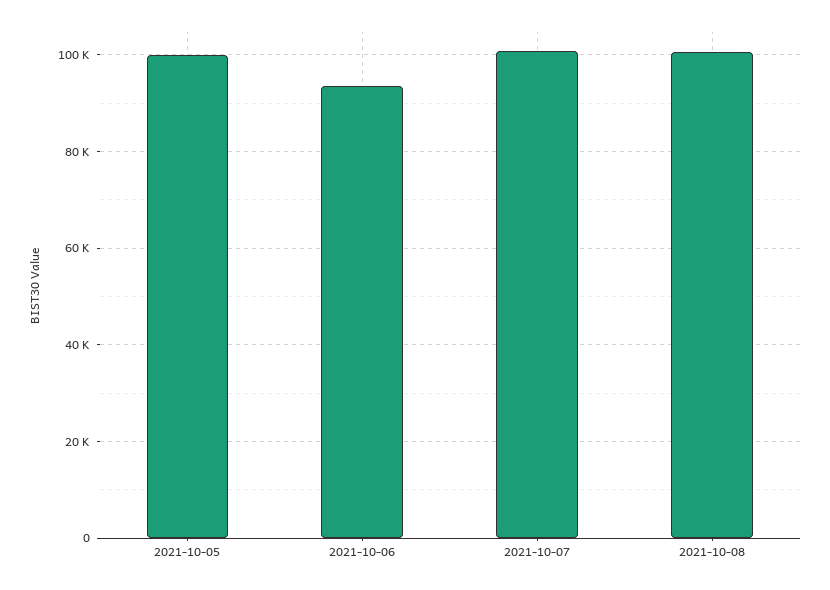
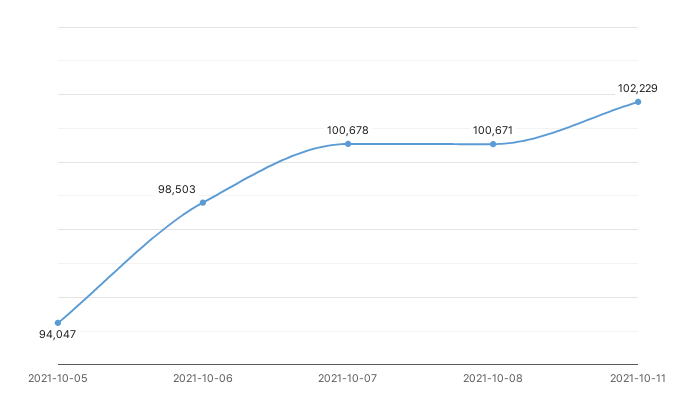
2021-10-05: 100000 -> 94047
2021-10-06: 94000 -> 98503
2021-10-11: none -> 102229

